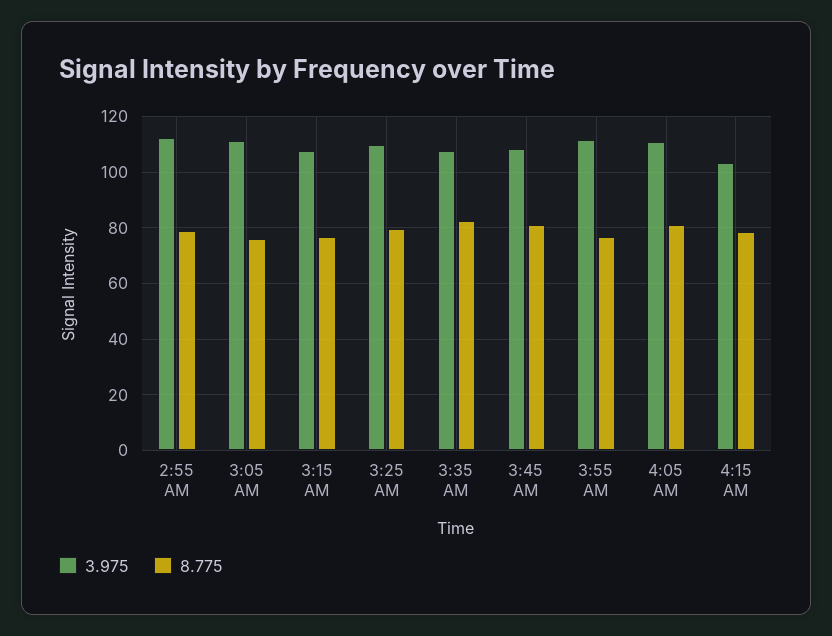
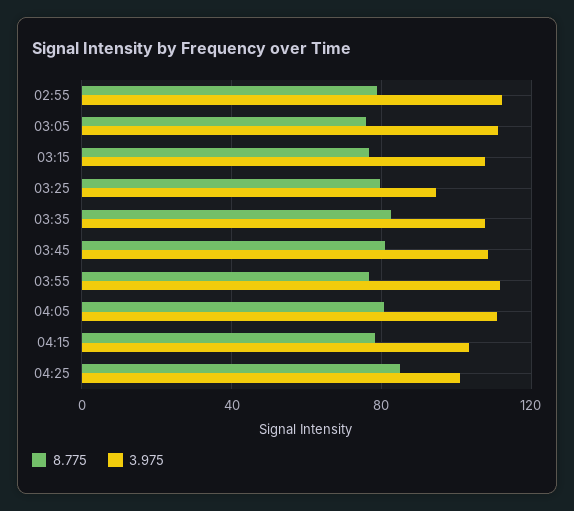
3.975, 3:25 AM: 110 -> 95
8.775, 04:25: none -> 85
3.975, 04:25: none -> 100

